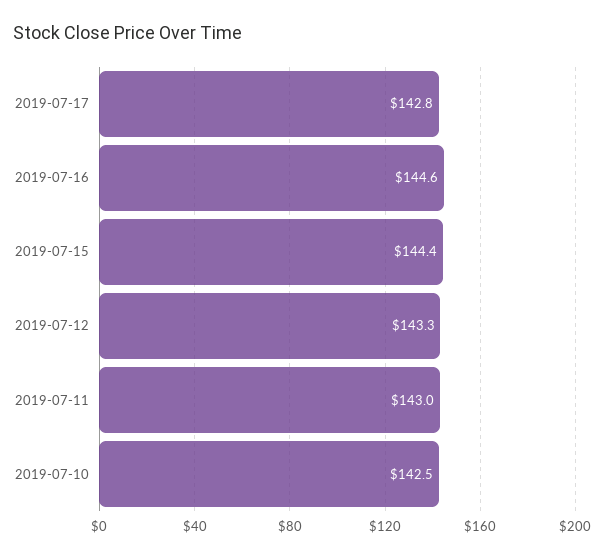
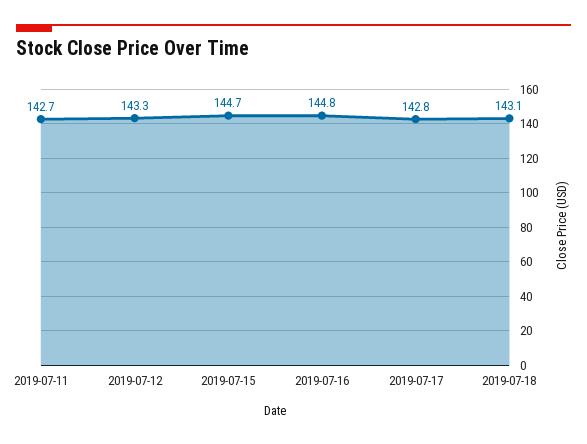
2019-07-16: 144.6 -> 144.8
2019-07-15: 144.4 -> 144.7
2019-07-11: 143 -> 142.7
2019-07-10: 142.5 -> none
2019-07-18: none -> 143.1

